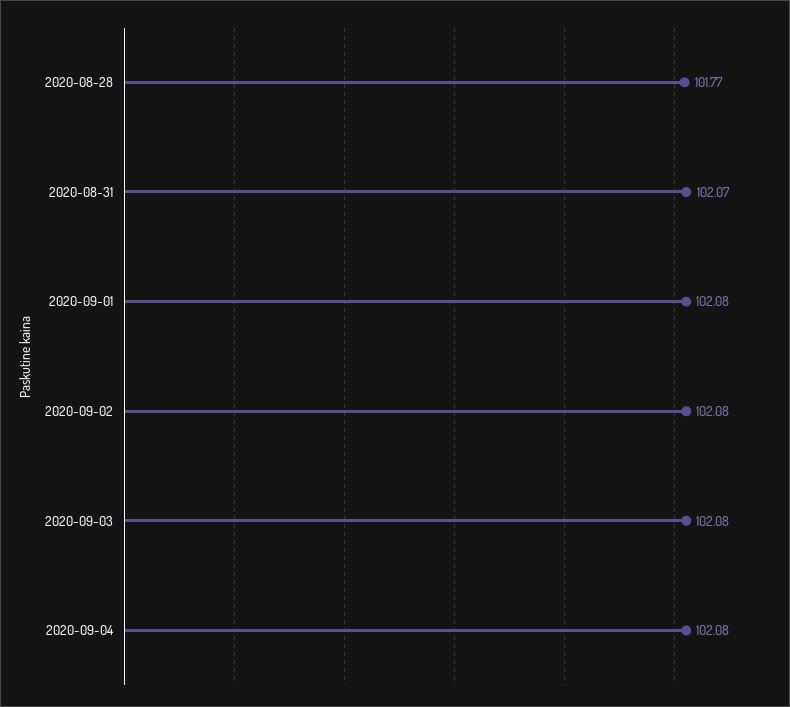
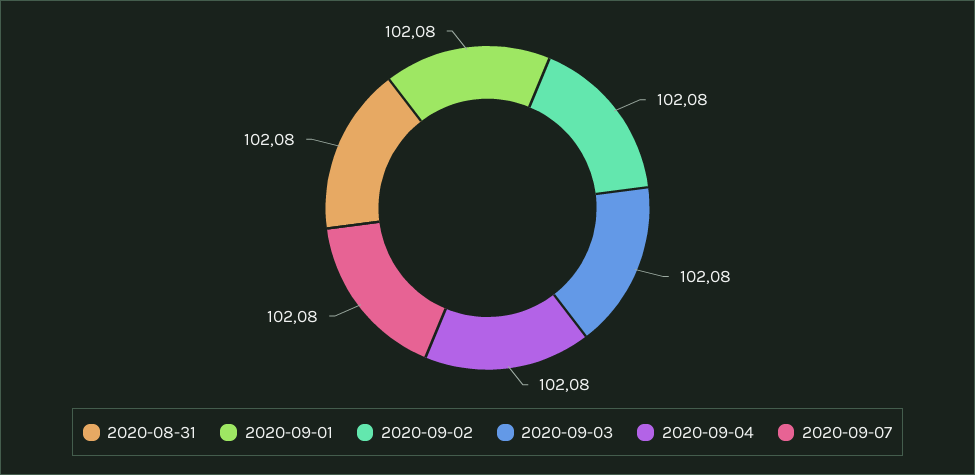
2020-08-28: 101.77 -> none
2020-08-31: 102.07 -> 102.08
2020-09-07: none -> 102.08

